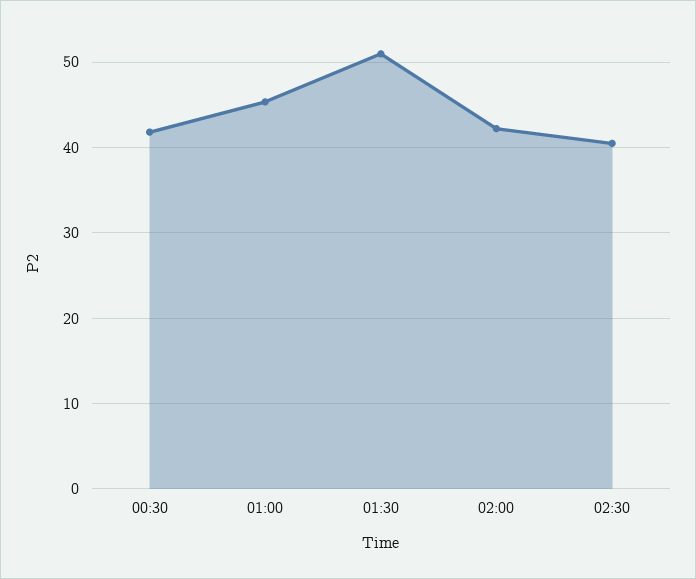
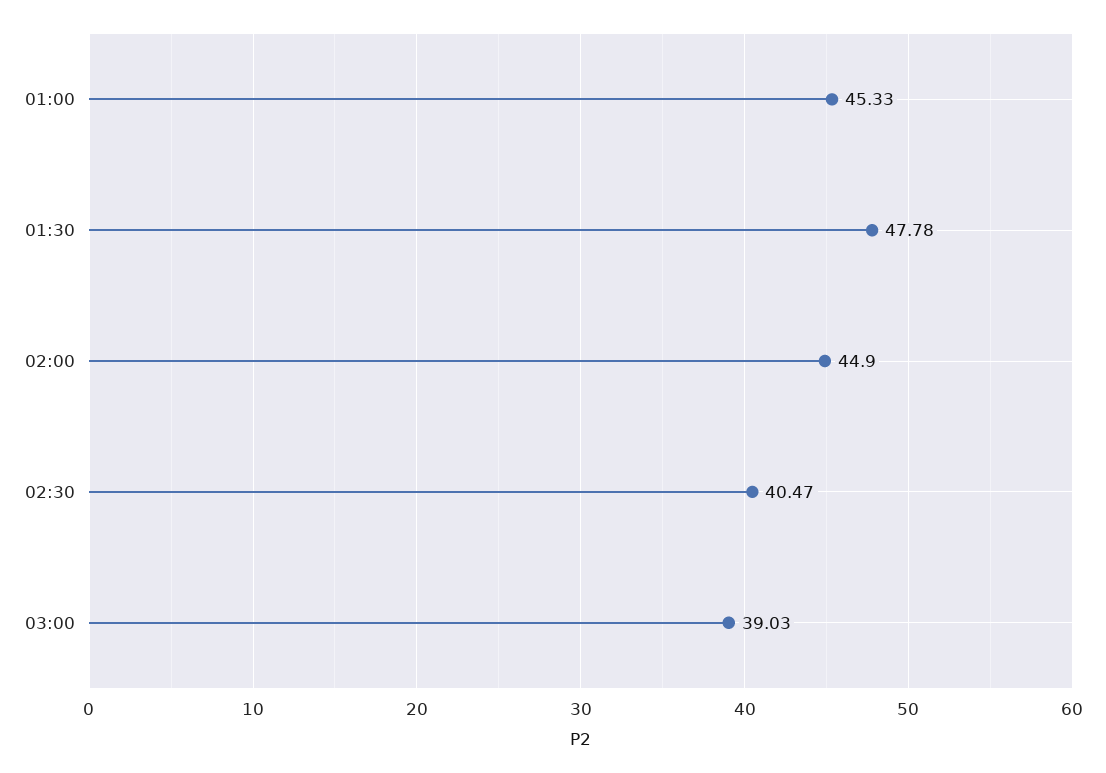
00:30: 42 -> none
01:30: 51 -> 47.78
02:00: 42 -> 44.9
03:00: none -> 39.03

